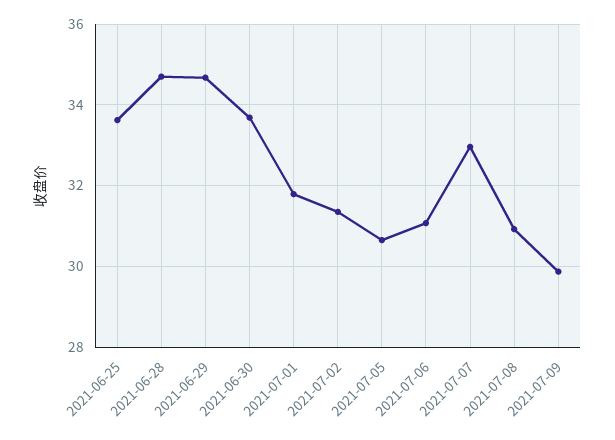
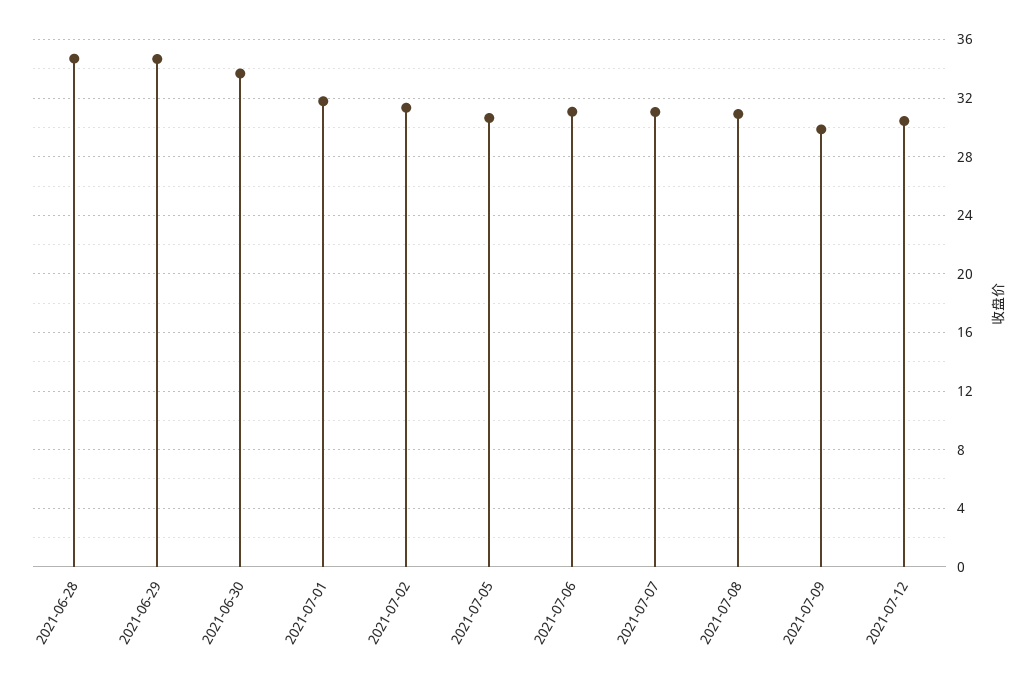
2021-06-25: 33.6 -> none
2021-07-07: 33 -> 31
2021-07-12: none -> 30.5

